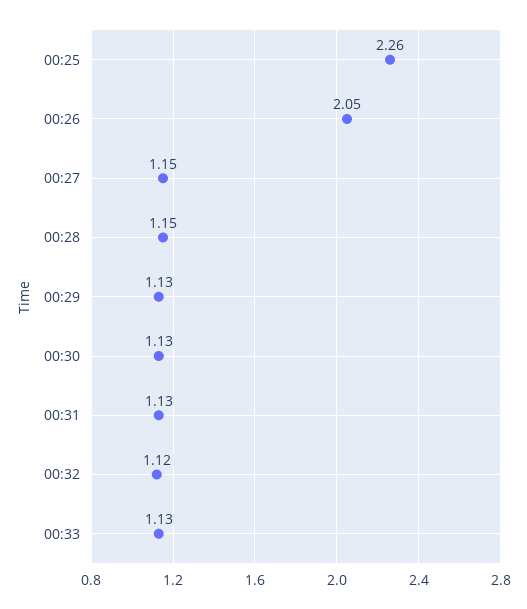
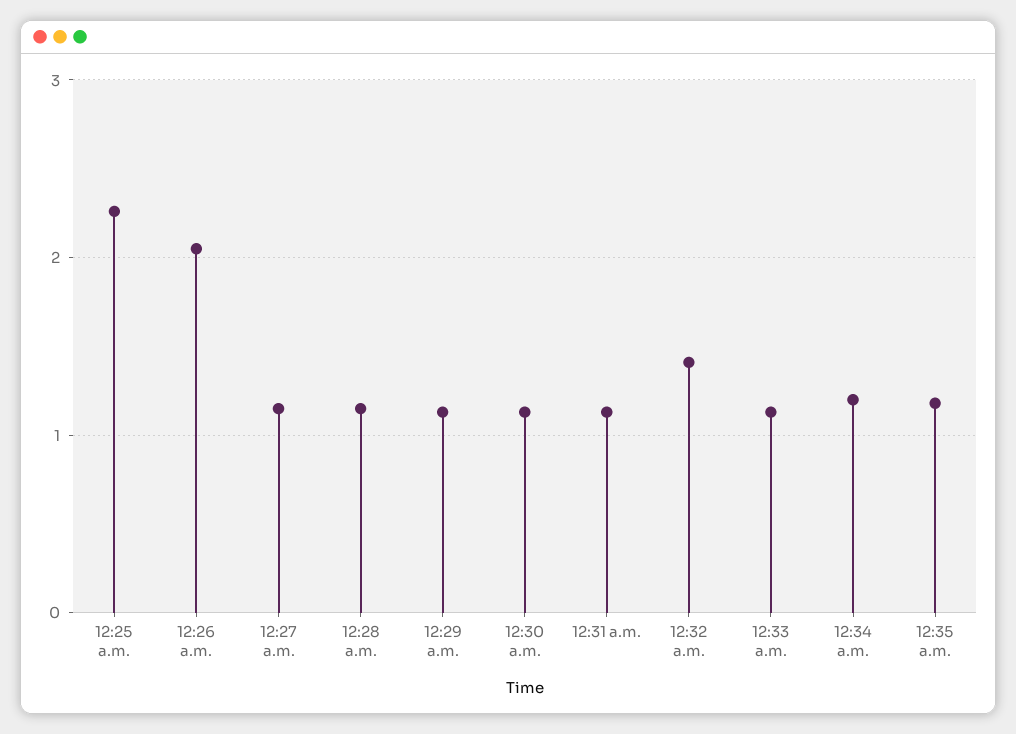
00:32: 1.12 -> 1.4
12:34 a.m.: none -> 1.2
12:35 a.m.: none -> 1.2

